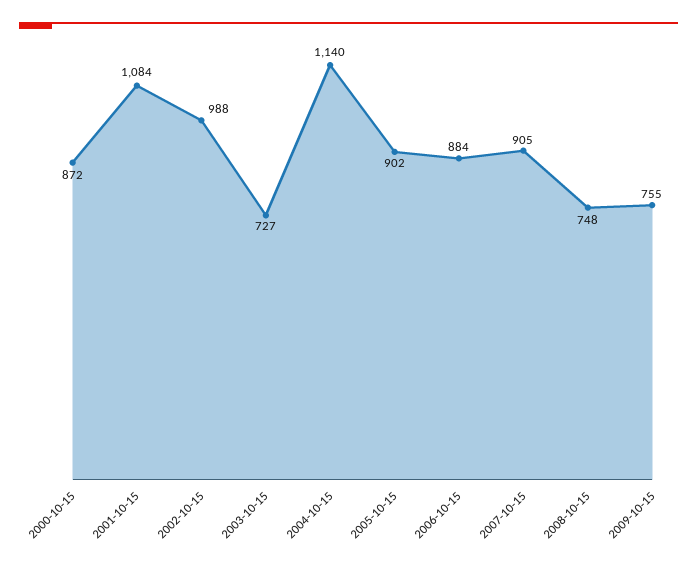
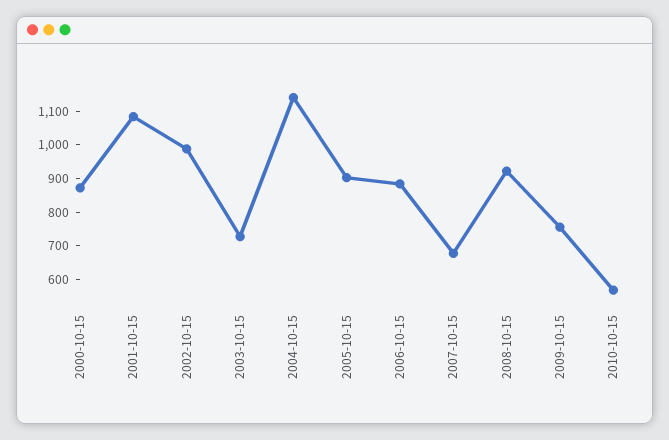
2007-10-15: 905 -> 675
2008-10-15: 748 -> 925
2010-10-15: none -> 575

